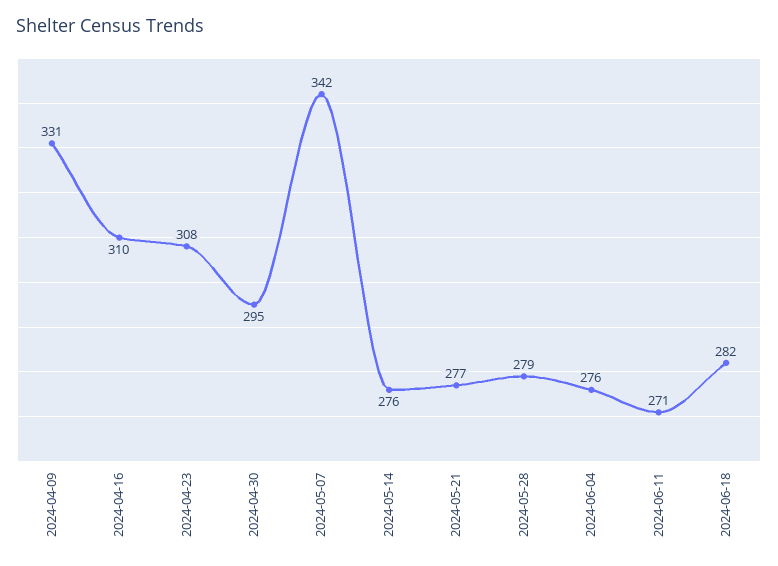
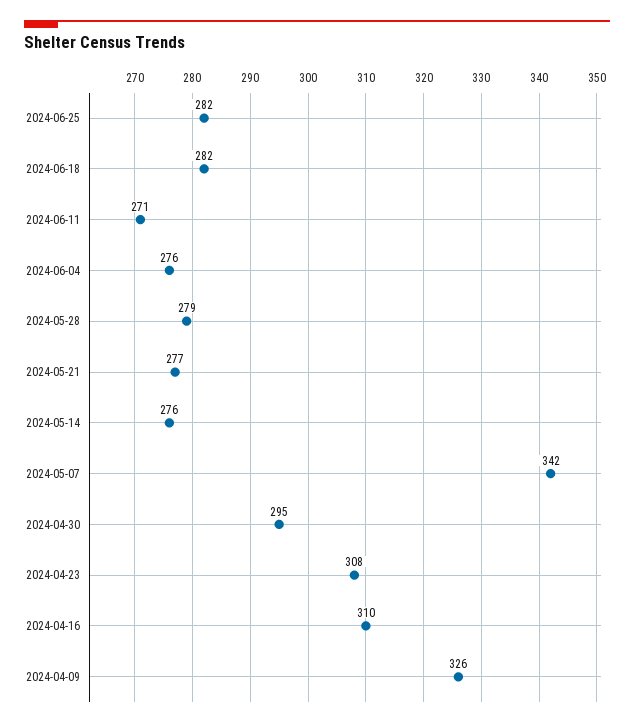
2024-04-09: 331 -> 326
2024-06-25: none -> 282

